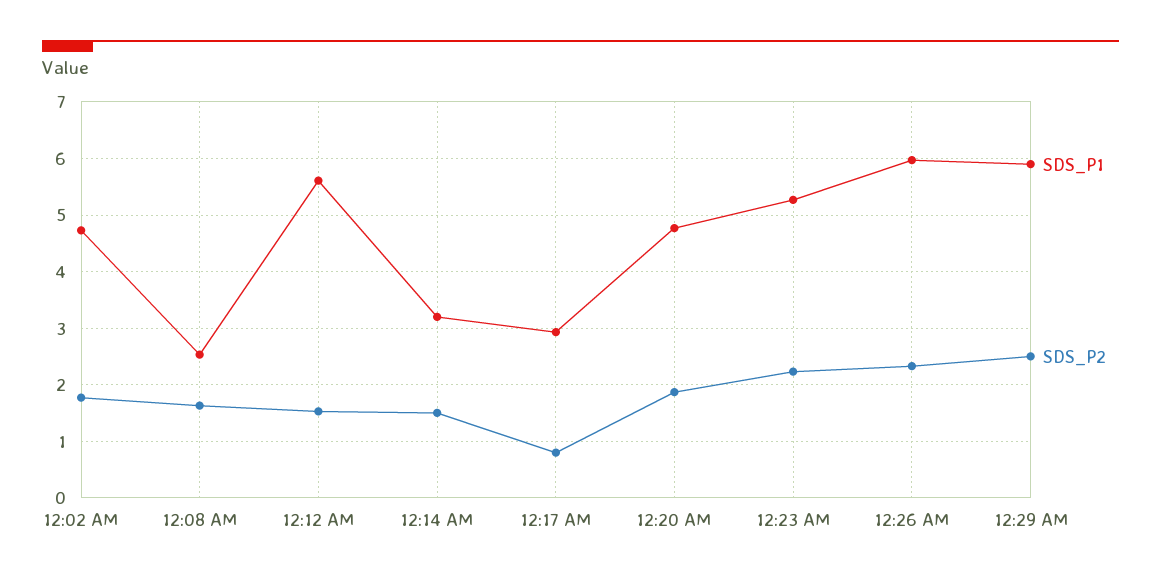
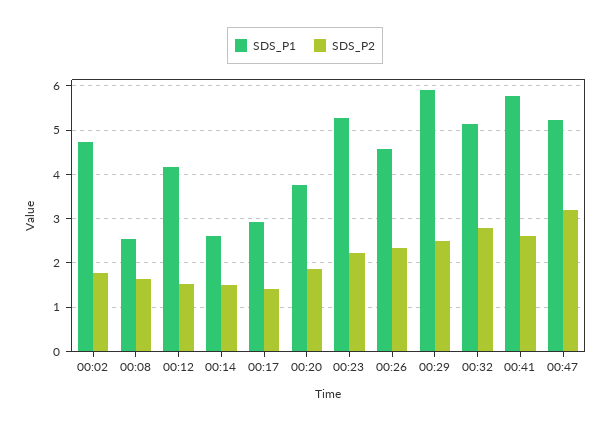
SDS_P1, 12:12 AM: 5.6 -> 4.2
SDS_P1, 12:14 AM: 3.2 -> 2.6
SDS_P2, 12:17 AM: 0.8 -> 1.4
SDS_P1, 12:20 AM: 4.8 -> 3.8
SDS_P1, 12:26 AM: 6 -> 4.6
SDS_P1, 00:32: none -> 5.2
SDS_P2, 00:32: none -> 2.8
SDS_P1, 00:41: none -> 5.8
SDS_P2, 00:41: none -> 2.6
SDS_P1, 00:47: none -> 5.2
SDS_P2, 00:47: none -> 3.2

